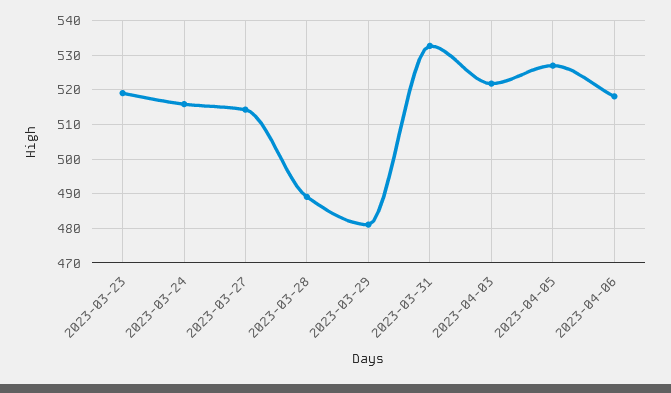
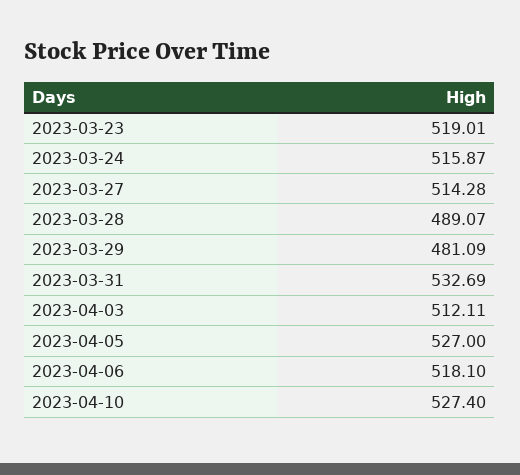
2023-04-03: 522 -> 512.11
2023-04-10: none -> 527.4

